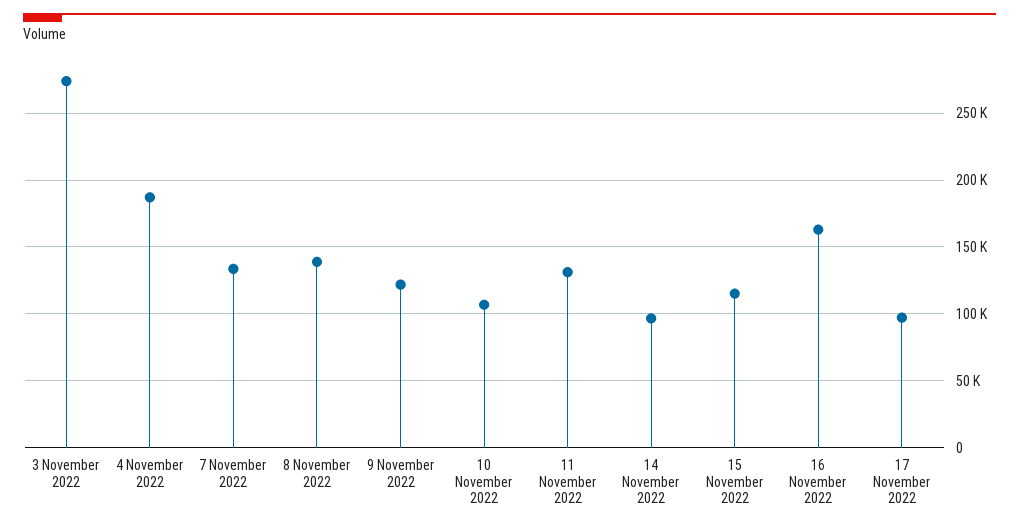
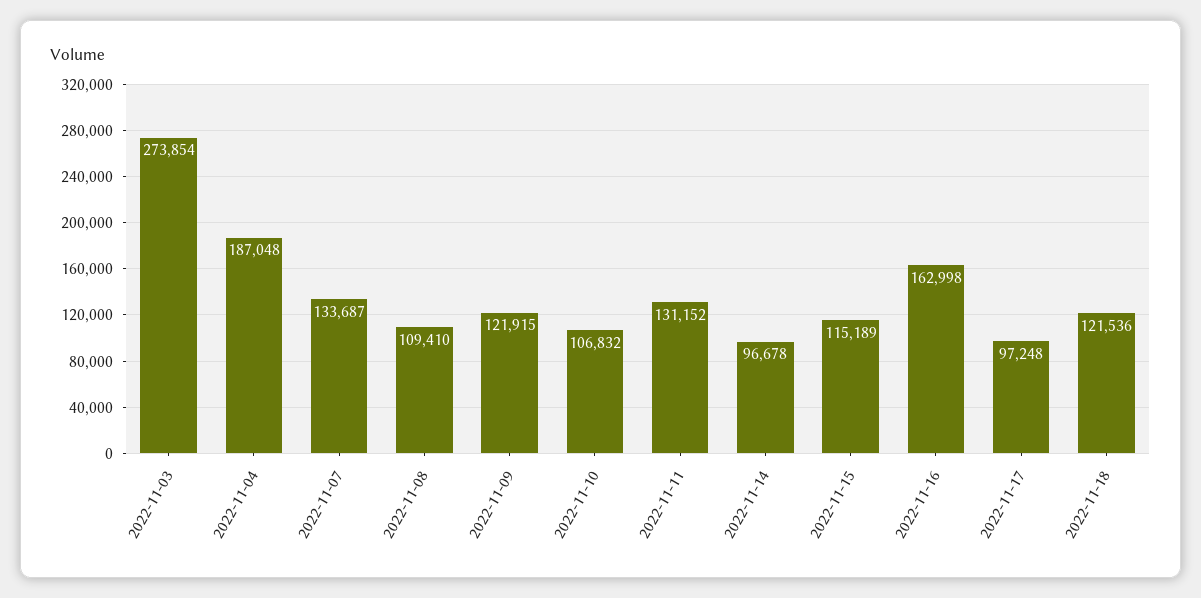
8 November 2022: 140000 -> 109410
2022-11-18: none -> 121536

